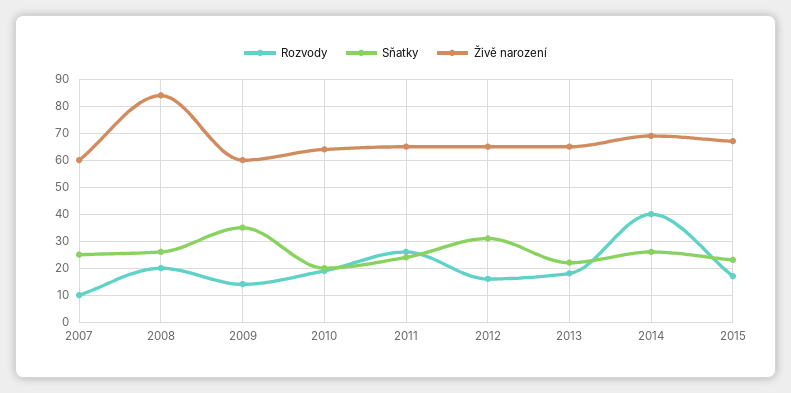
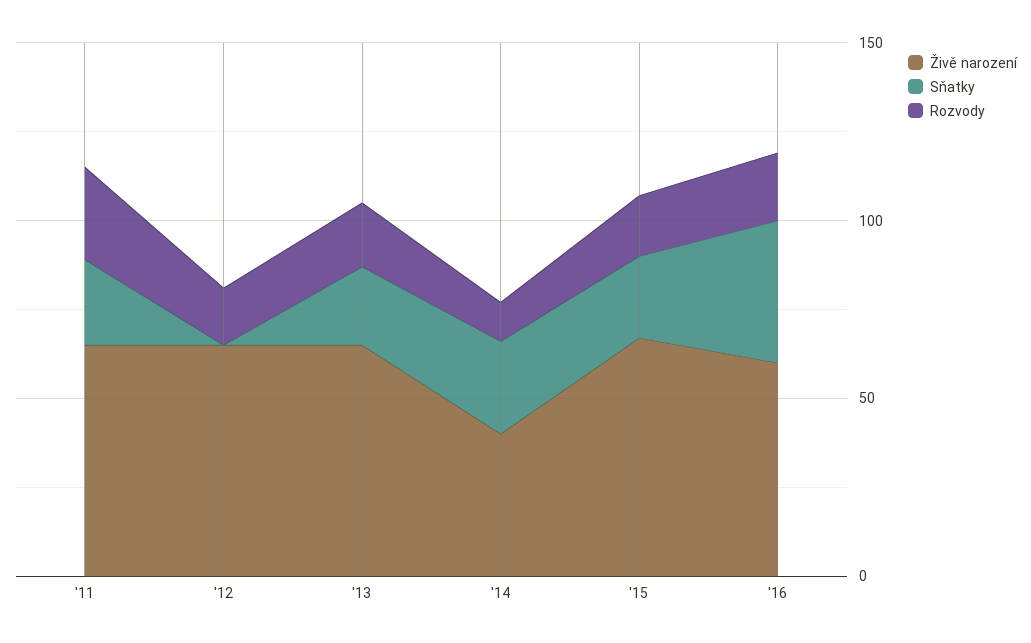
Rozvody, 2007: 10 -> none
Sňatky, 2007: 25 -> none
Živě narození, 2007: 60 -> none
Rozvody, 2008: 20 -> none
Sňatky, 2008: 25 -> none
Živě narození, 2008: 85 -> none
Rozvody, 2009: 15 -> none
Sňatky, 2009: 35 -> none
Živě narození, 2009: 60 -> none
Rozvody, 2010: 20 -> none
Sňatky, 2010: 20 -> none
Živě narození, 2010: 65 -> none
Sňatky, 2012: 30 -> 0
Rozvody, 2014: 40 -> 10
Živě narození, 2014: 70 -> 40
Živě narození, '16: none -> 60
Sňatky, '16: none -> 40
Rozvody, '16: none -> 20

